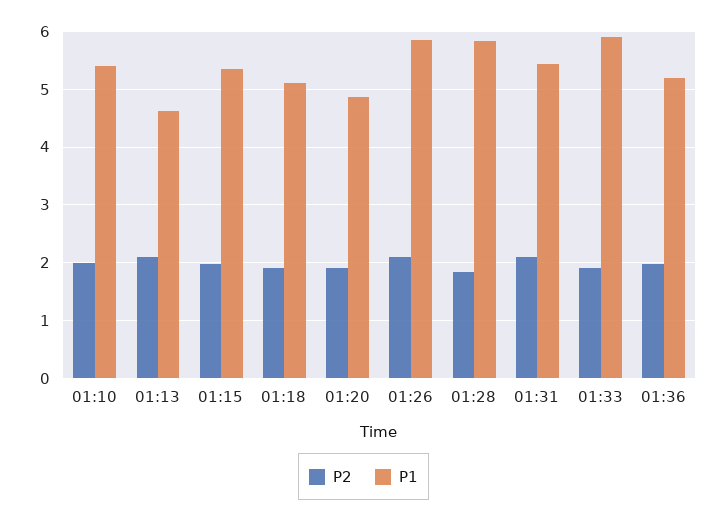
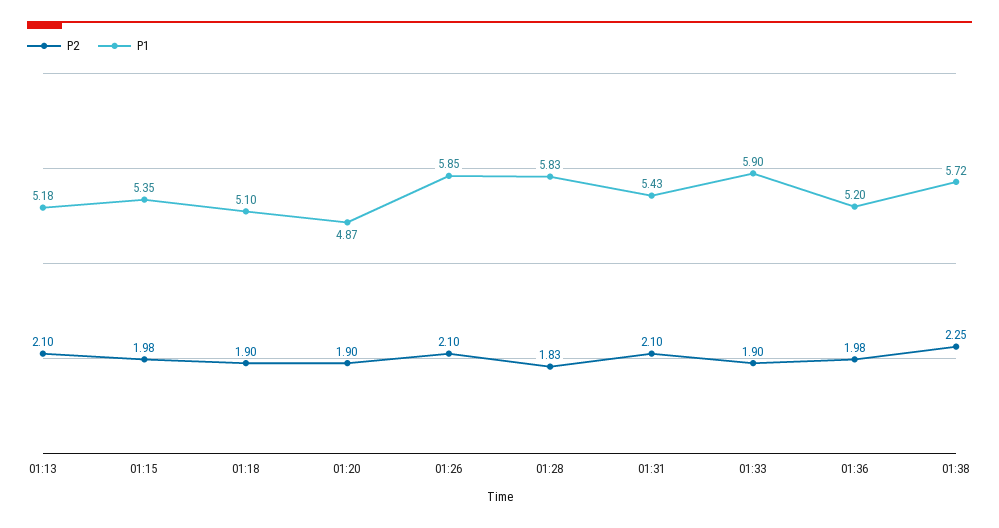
P2, 01:10: 2 -> none
P1, 01:10: 5.4 -> none
P1, 01:13: 4.6 -> 5.18
P2, 01:38: none -> 2.25
P1, 01:38: none -> 5.72

